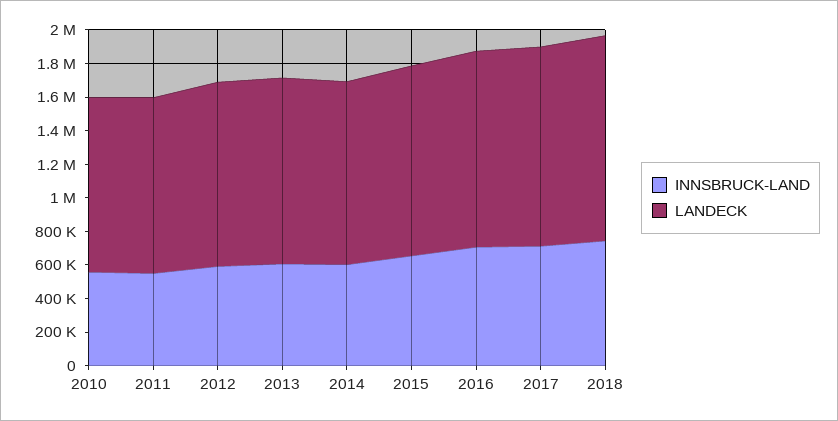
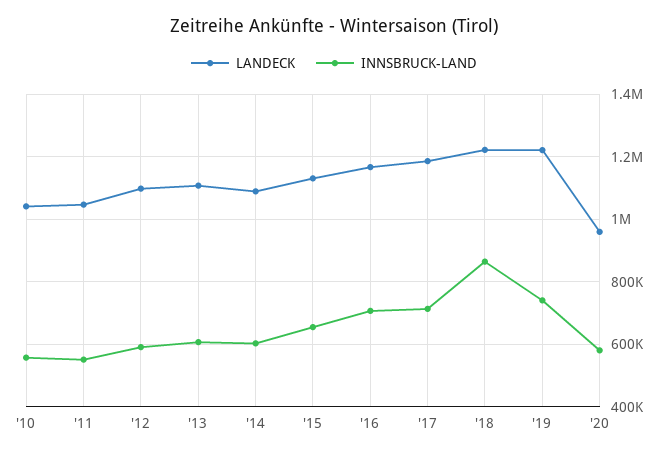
INNSBRUCK-LAND, 2018: 750000 -> 860000
LANDECK, '19: none -> 1220000
INNSBRUCK-LAND, '19: none -> 740000
LANDECK, '20: none -> 960000
INNSBRUCK-LAND, '20: none -> 580000

